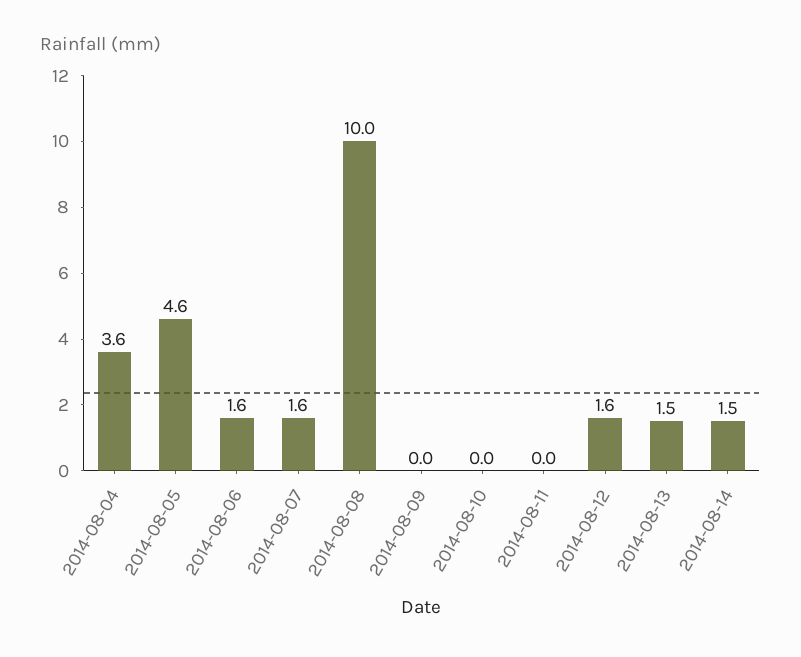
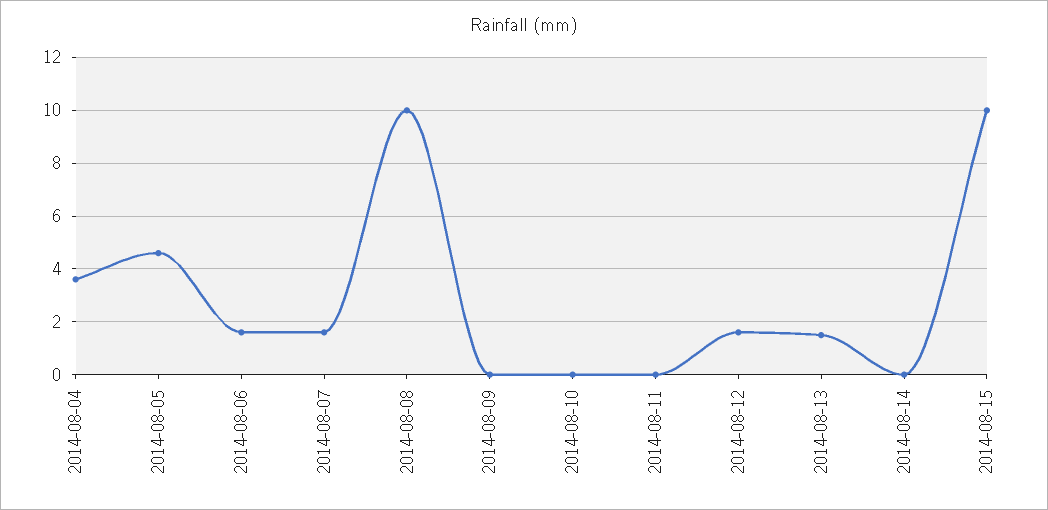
2014-08-14: 1.5 -> 0
2014-08-15: none -> 10

